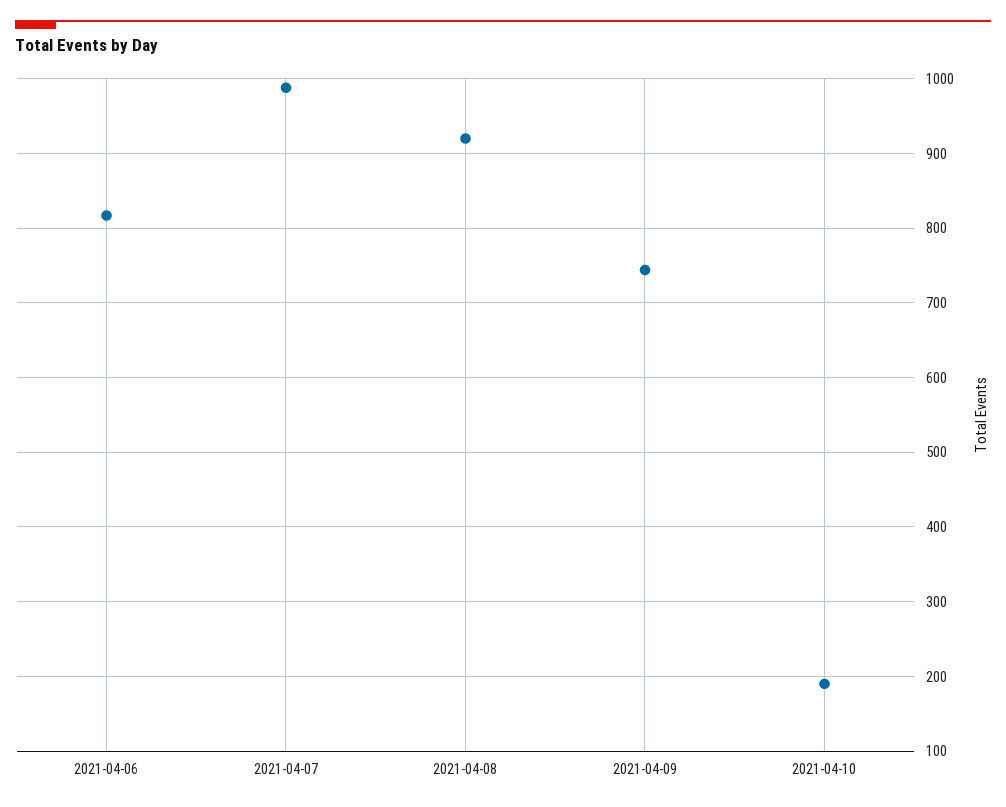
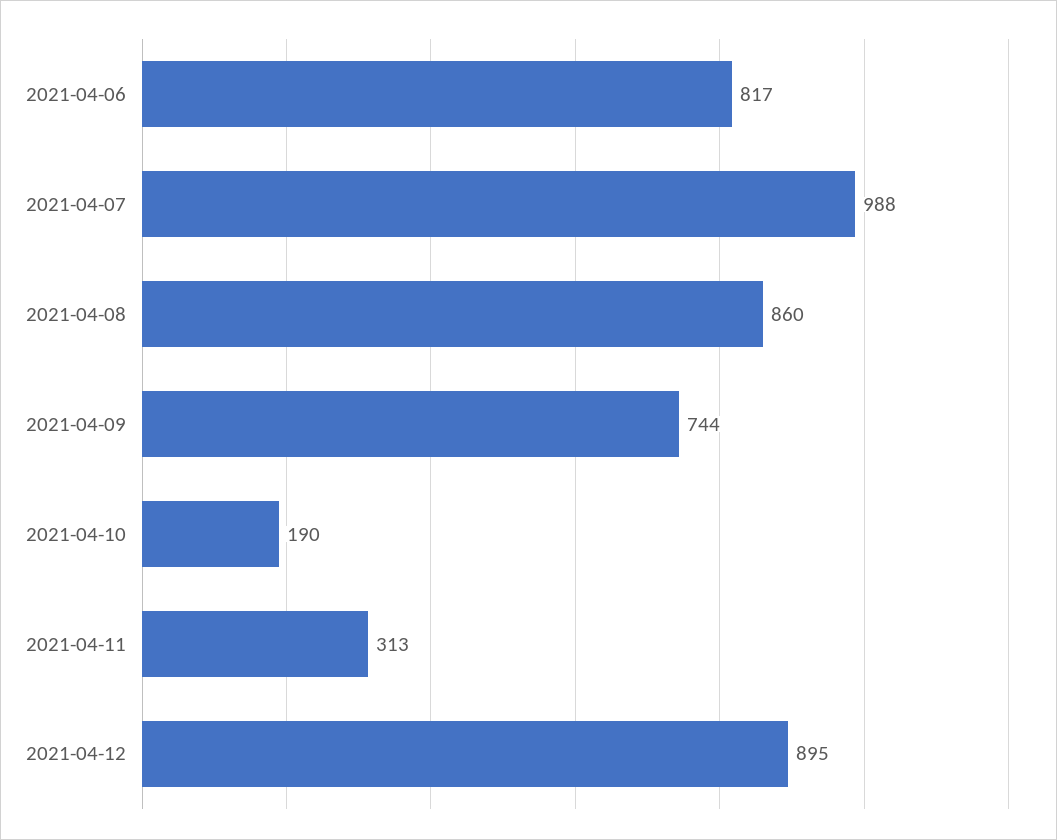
2021-04-08: 920 -> 860
2021-04-11: none -> 313
2021-04-12: none -> 895

